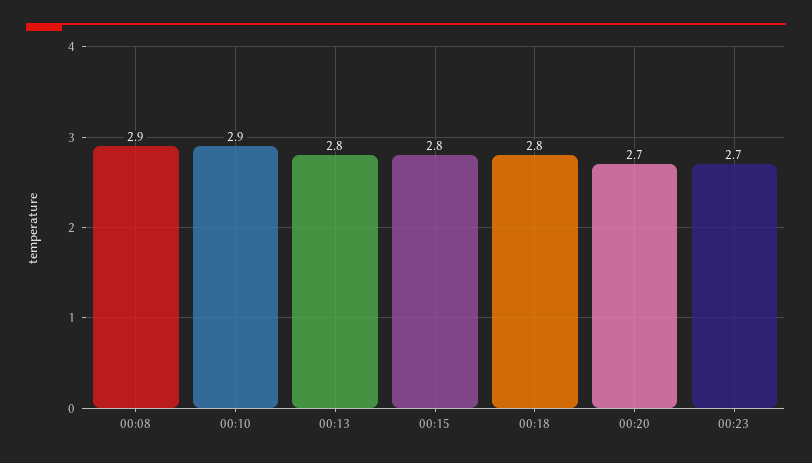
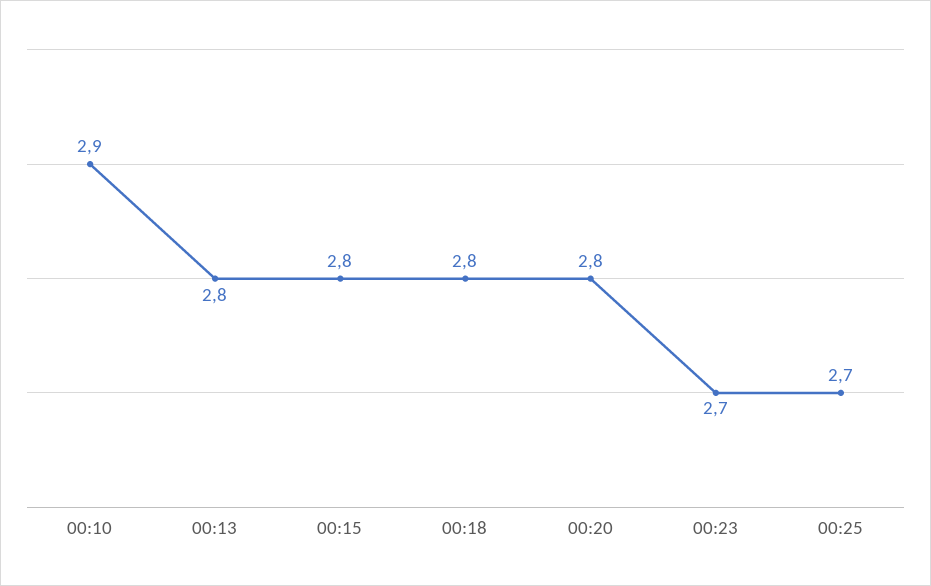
00:08: 2.9 -> none
00:20: 2.7 -> 2.8
00:25: none -> 2.7

